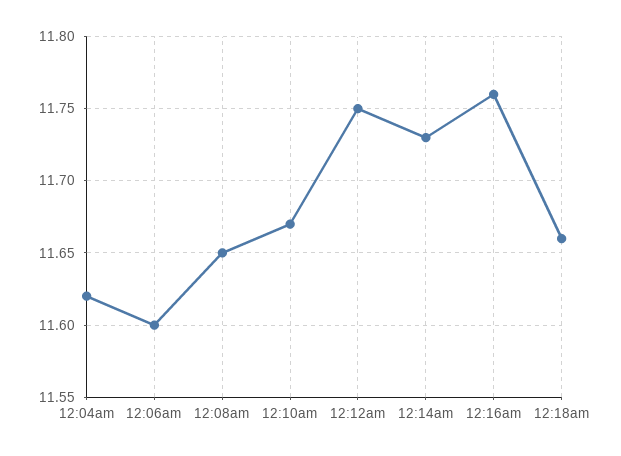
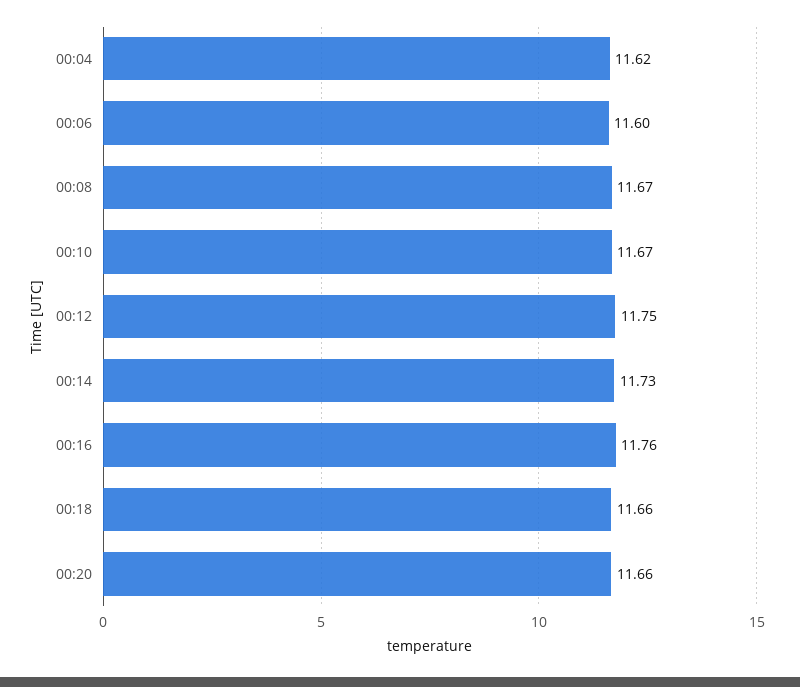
12:08am: 11.65 -> 11.67
00:20: none -> 11.66

